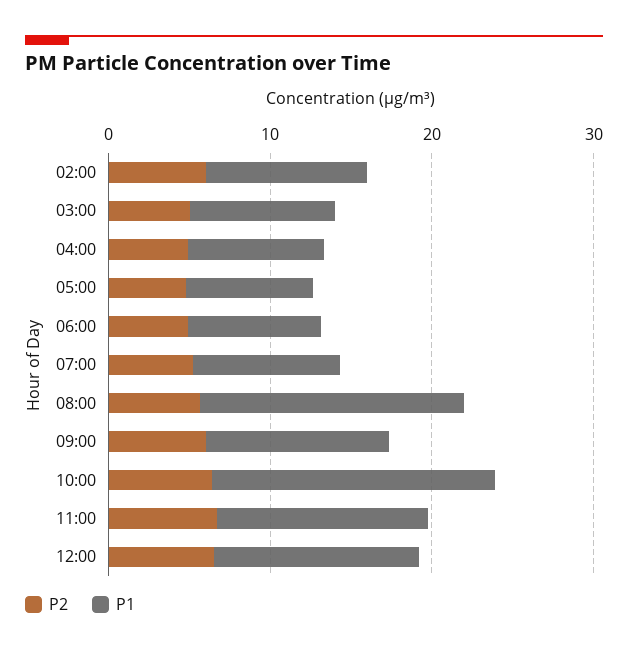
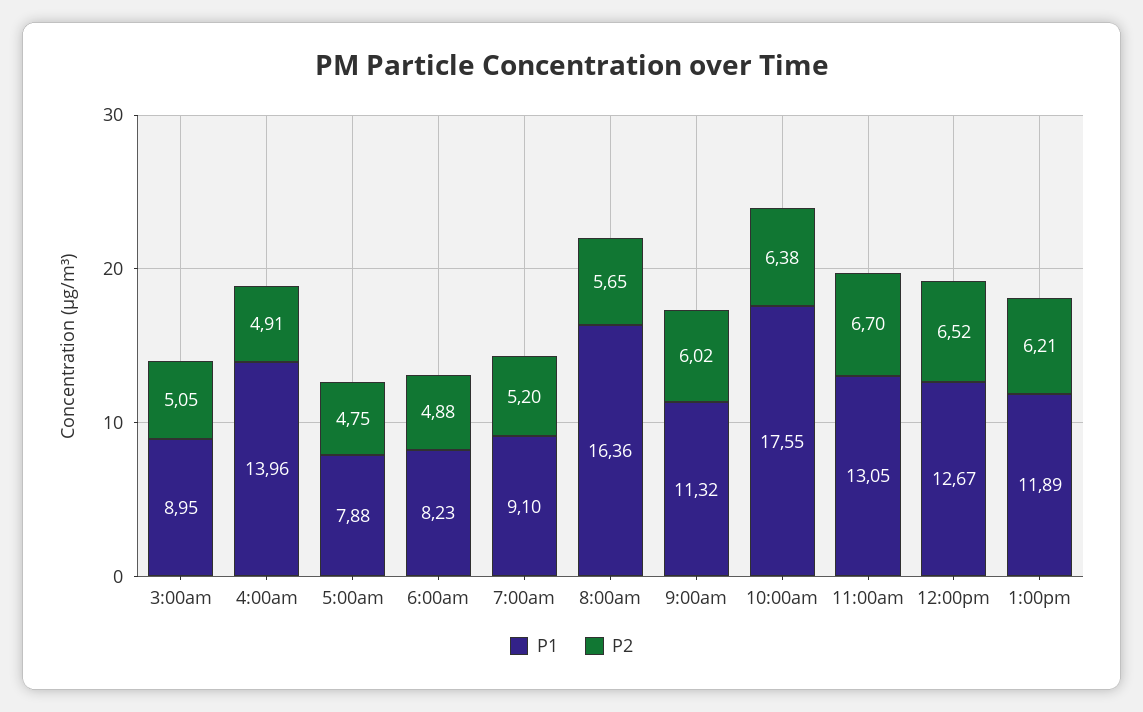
P2, 02:00: 6 -> none
P1, 02:00: 10 -> none
P1, 04:00: 8 -> 13.96
P1, 1:00pm: none -> 11.89
P2, 1:00pm: none -> 6.21

